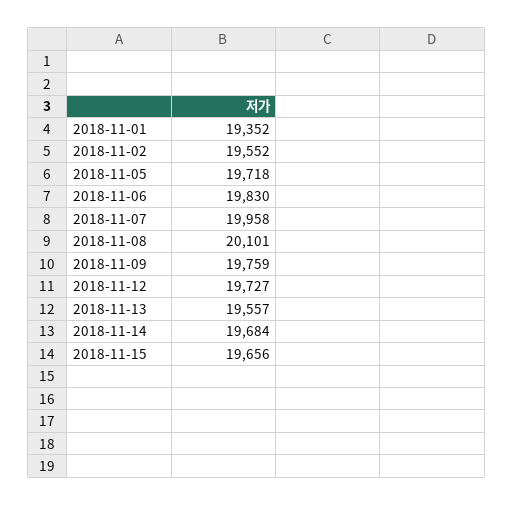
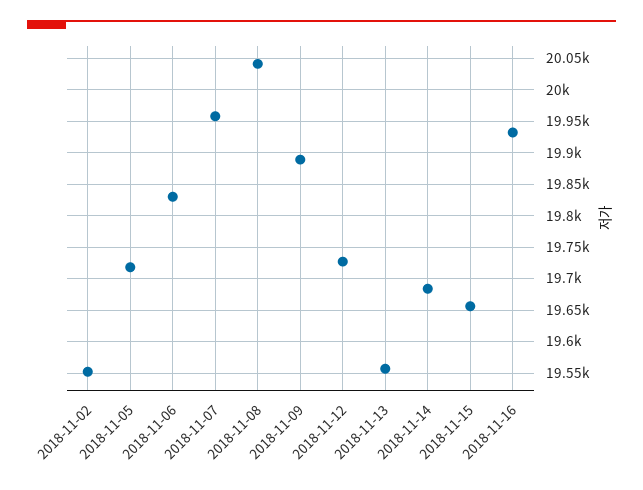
2018-11-01: 19352 -> none
2018-11-08: 20101 -> 20040
2018-11-09: 19759 -> 19890
2018-11-16: none -> 19930

